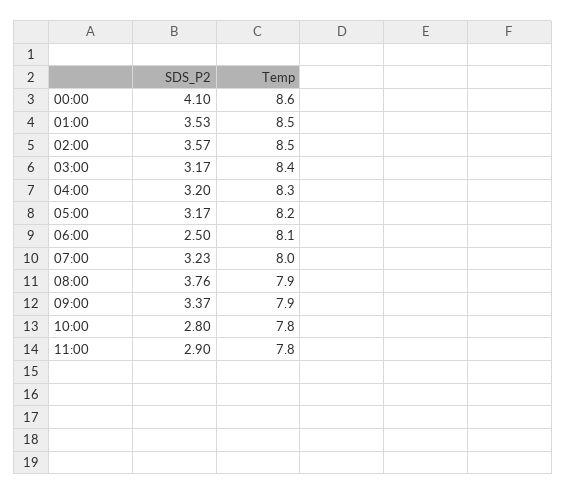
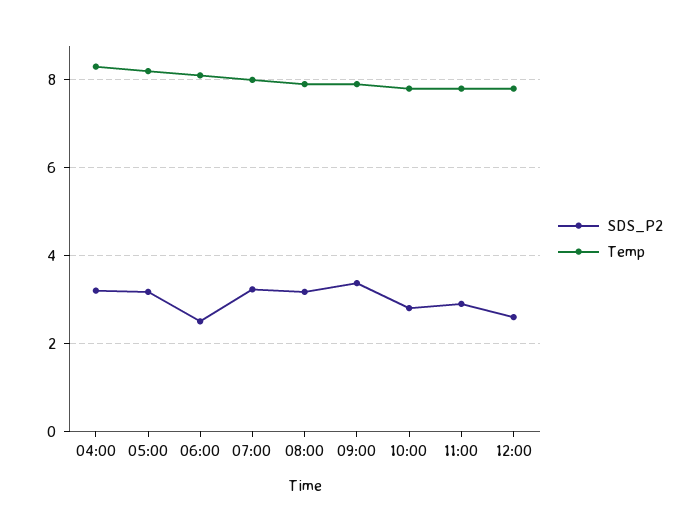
SDS_P2, 00:00: 4.1 -> none
Temp, 00:00: 8.6 -> none
SDS_P2, 01:00: 3.53 -> none
Temp, 01:00: 8.5 -> none
SDS_P2, 02:00: 3.57 -> none
Temp, 02:00: 8.5 -> none
SDS_P2, 03:00: 3.17 -> none
Temp, 03:00: 8.4 -> none
SDS_P2, 08:00: 3.76 -> 3.2
SDS_P2, 12:00: none -> 2.6
Temp, 12:00: none -> 7.8

